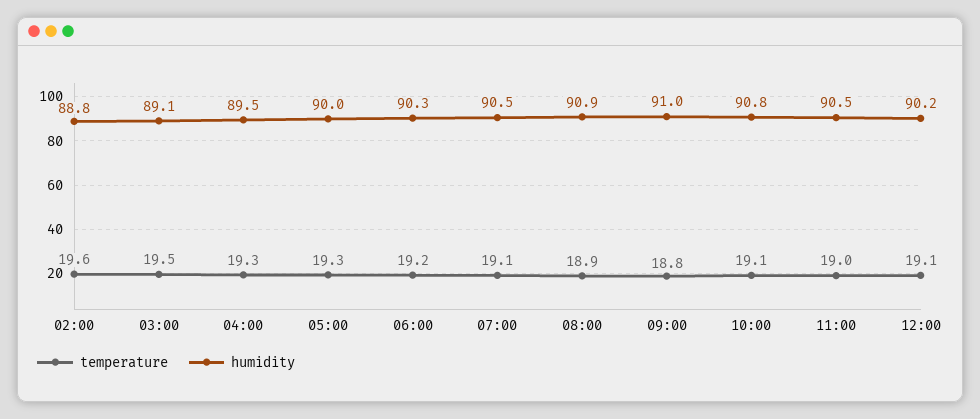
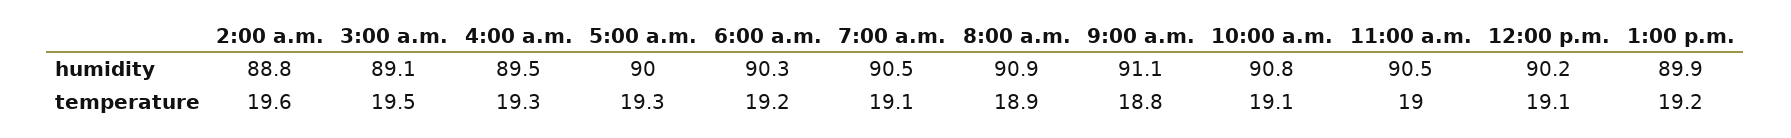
humidity, 09:00: 91 -> 91.1
humidity, 1:00 p.m.: none -> 89.9
temperature, 1:00 p.m.: none -> 19.2

